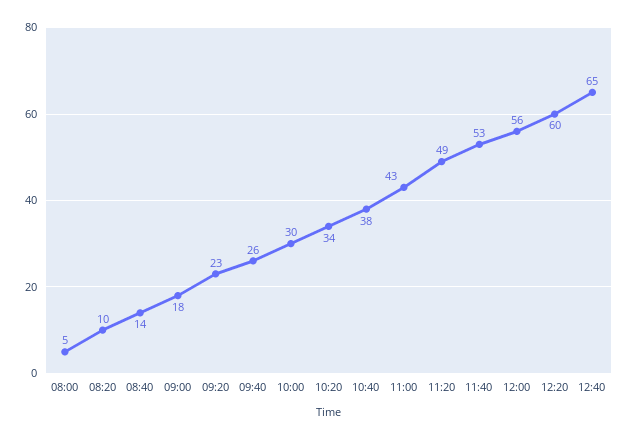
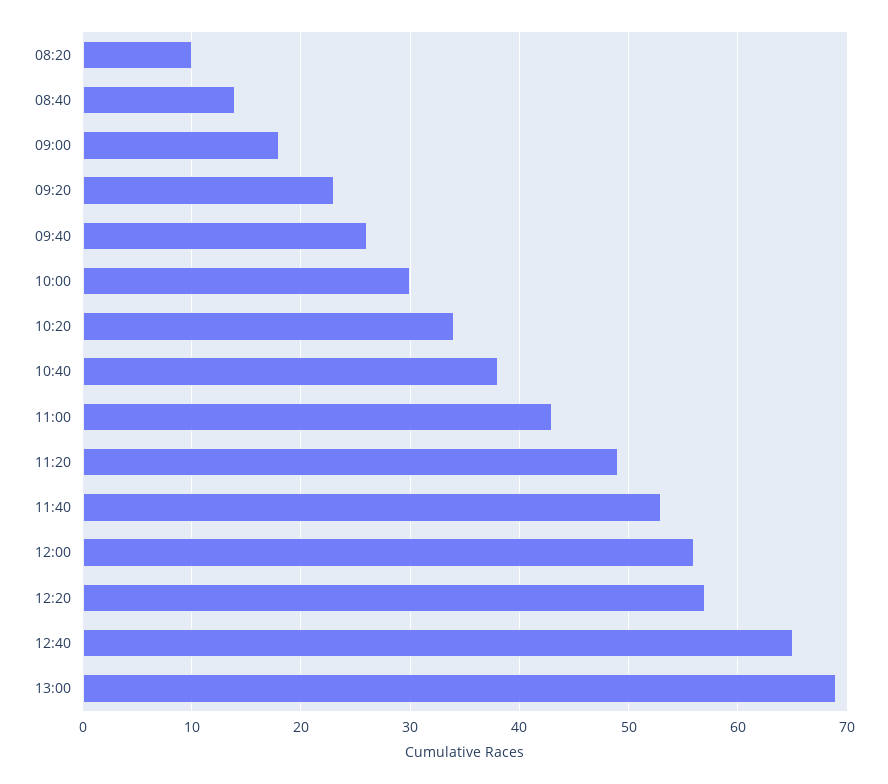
08:00: 5 -> none
12:20: 60 -> 57
13:00: none -> 69

